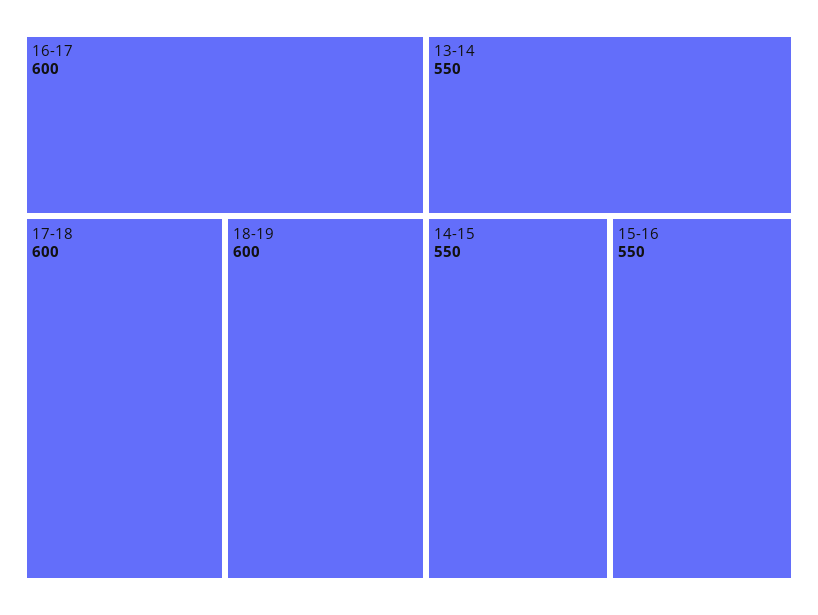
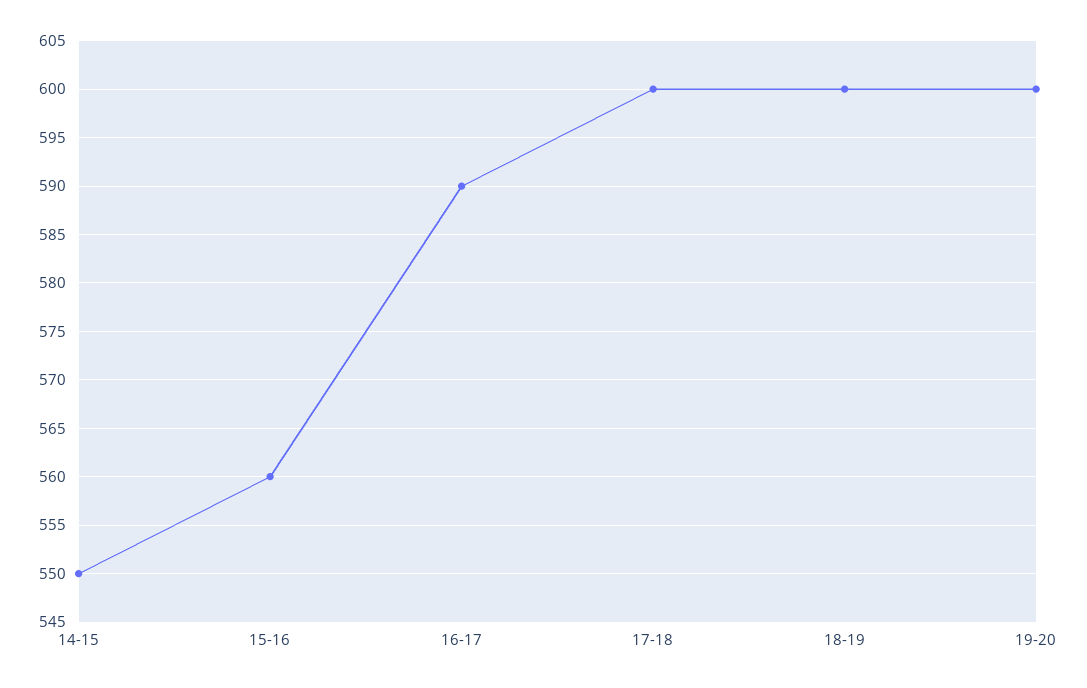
16-17: 600 -> 590
13-14: 550 -> none
15-16: 550 -> 560
19-20: none -> 600

